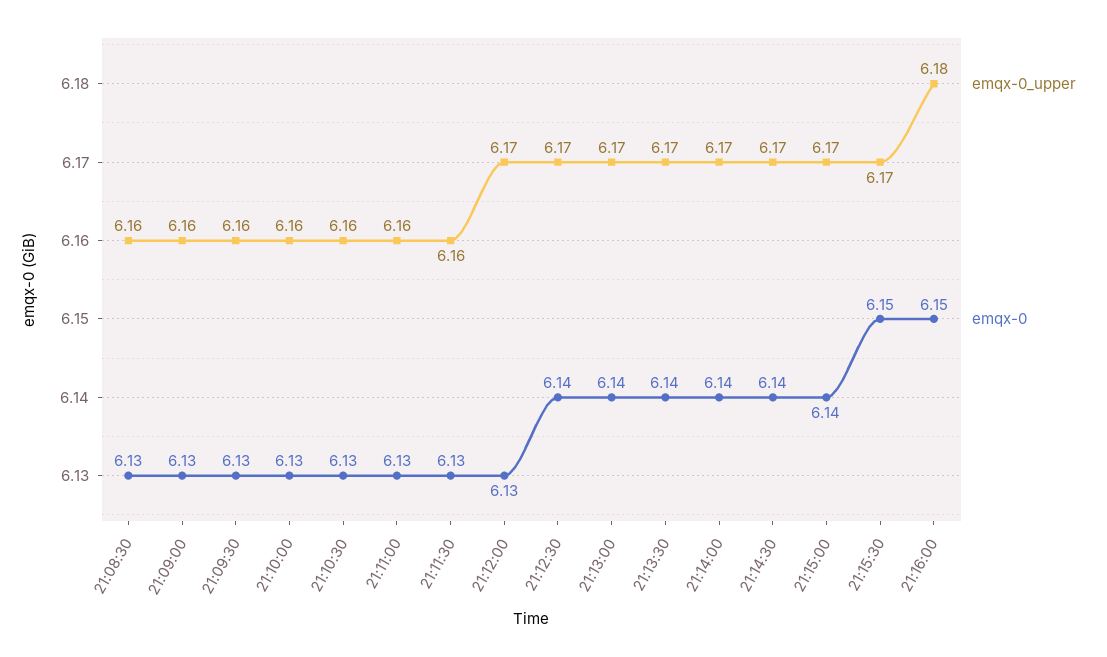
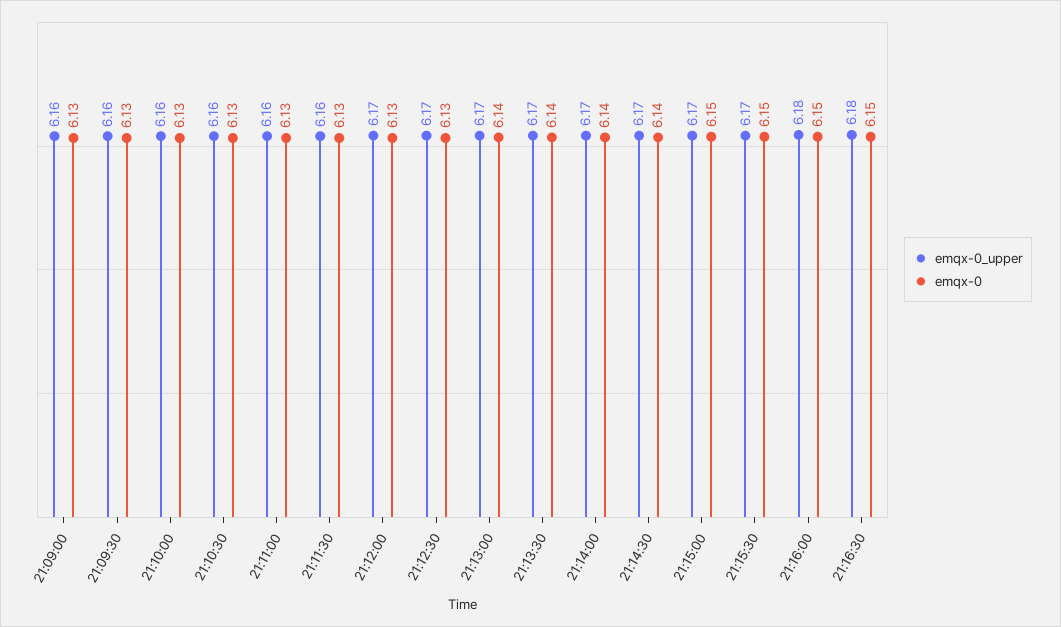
emqx-0_upper, 21:08:30: 6.16 -> none
emqx-0, 21:08:30: 6.13 -> none
emqx-0, 21:12:30: 6.14 -> 6.13
emqx-0, 21:15:00: 6.14 -> 6.15
emqx-0_upper, 21:16:30: none -> 6.18
emqx-0, 21:16:30: none -> 6.15

